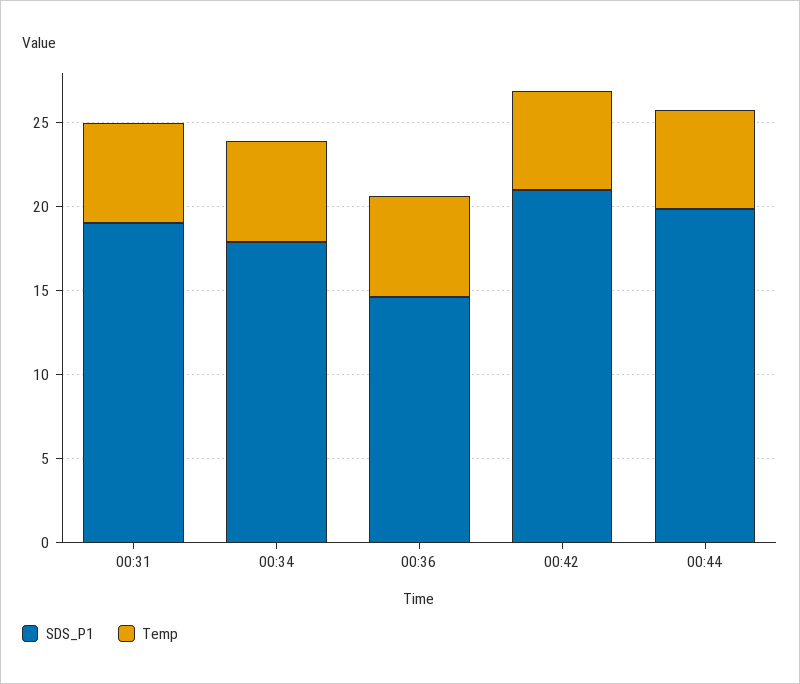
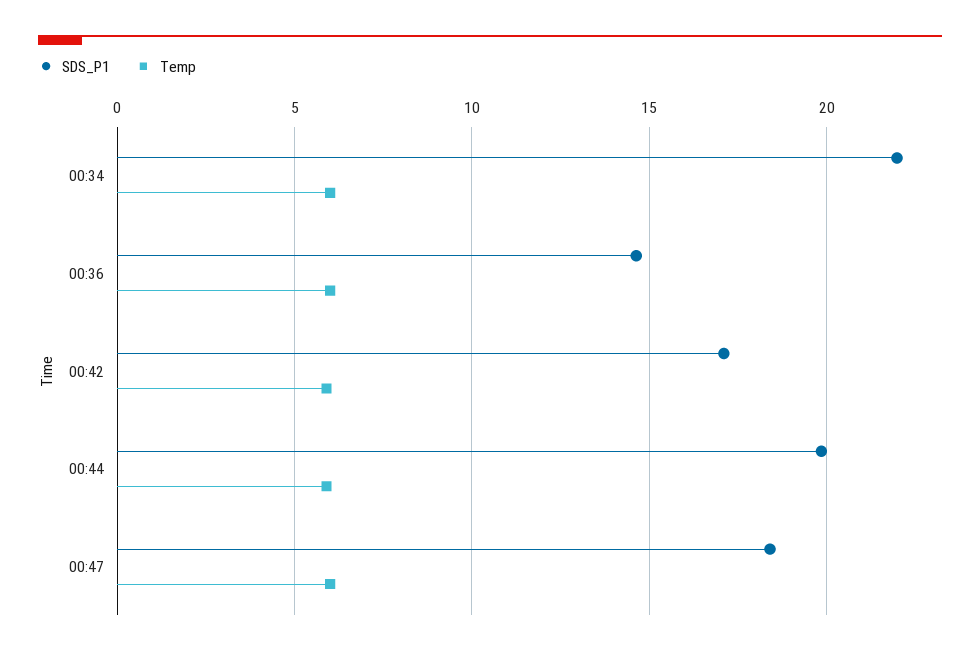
SDS_P1, 00:31: 19 -> none
Temp, 00:31: 6 -> none
SDS_P1, 00:34: 18 -> 22
SDS_P1, 00:42: 21 -> 17
SDS_P1, 00:47: none -> 18.5
Temp, 00:47: none -> 6

